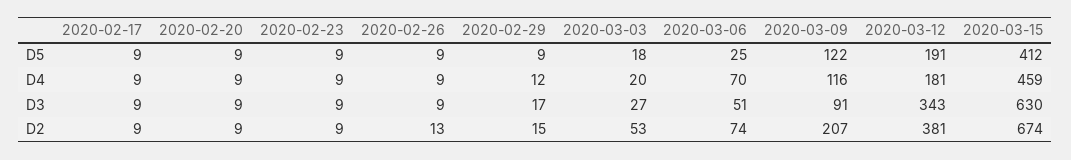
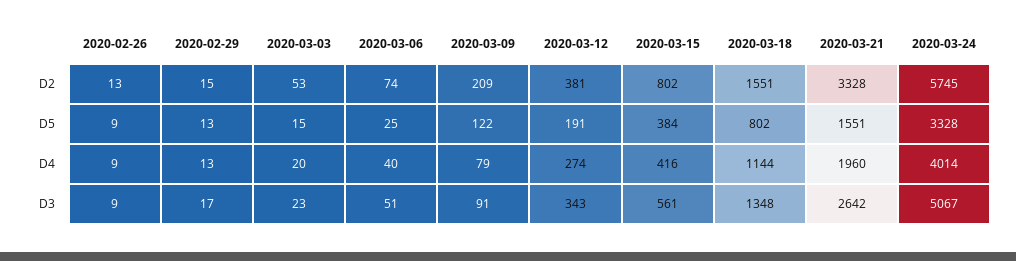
2020-02-17, D5: 9 -> none
2020-02-20, D5: 9 -> none
2020-02-23, D5: 9 -> none
2020-02-29, D5: 9 -> 13
2020-03-03, D5: 18 -> 15
2020-03-15, D5: 412 -> 384
2020-02-17, D4: 9 -> none
2020-02-20, D4: 9 -> none
2020-02-23, D4: 9 -> none
2020-02-29, D4: 12 -> 13
2020-03-06, D4: 70 -> 40
2020-03-09, D4: 116 -> 79
2020-03-12, D4: 181 -> 274
2020-03-15, D4: 459 -> 416
2020-02-17, D3: 9 -> none
2020-02-20, D3: 9 -> none
2020-02-23, D3: 9 -> none
2020-03-03, D3: 27 -> 23
2020-03-15, D3: 630 -> 561
2020-02-17, D2: 9 -> none
2020-02-20, D2: 9 -> none
2020-02-23, D2: 9 -> none
2020-03-09, D2: 207 -> 209
2020-03-15, D2: 674 -> 802
2020-03-18, D2: none -> 1551
2020-03-21, D2: none -> 3328
2020-03-24, D2: none -> 5745
2020-03-18, D5: none -> 802
2020-03-21, D5: none -> 1551
2020-03-24, D5: none -> 3328
2020-03-18, D4: none -> 1144
2020-03-21, D4: none -> 1960
2020-03-24, D4: none -> 4014
2020-03-18, D3: none -> 1348
2020-03-21, D3: none -> 2642
2020-03-24, D3: none -> 5067

